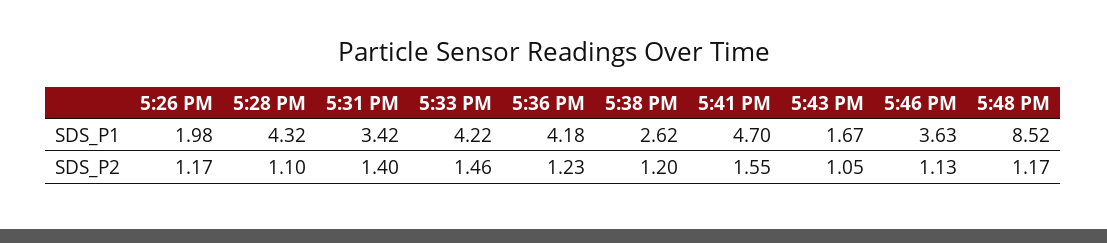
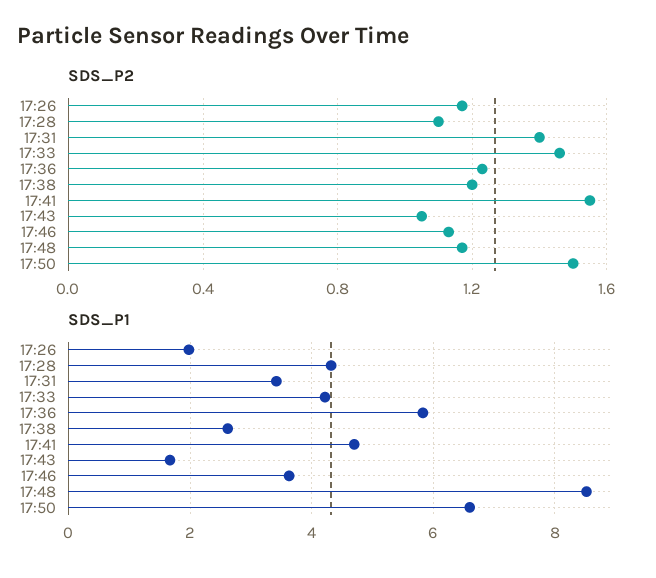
SDS_P1, 5:36 PM: 4.18 -> 5.8
SDS_P2, 17:50: none -> 1.5
SDS_P1, 17:50: none -> 6.6

